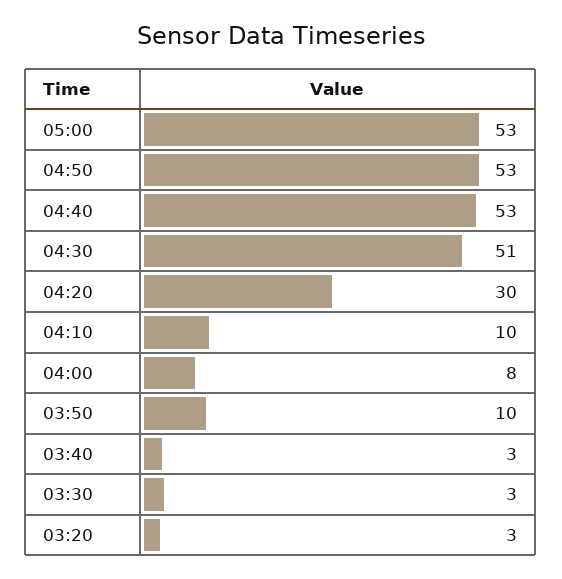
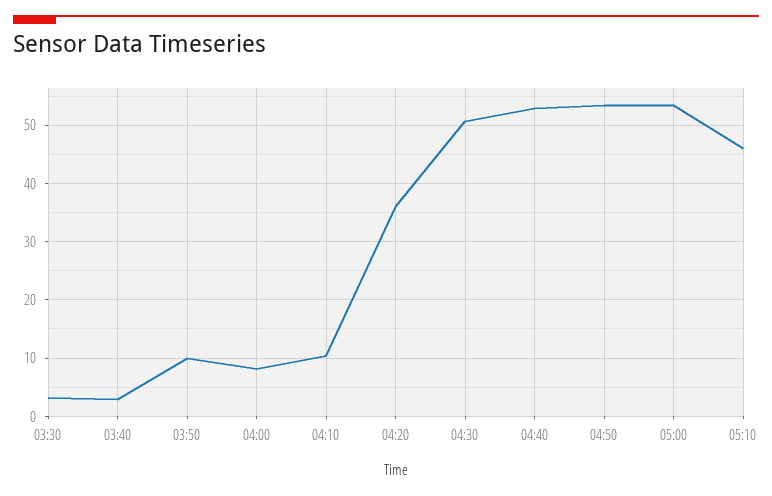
04:20: 30 -> 36
03:20: 3 -> none
05:10: none -> 46

